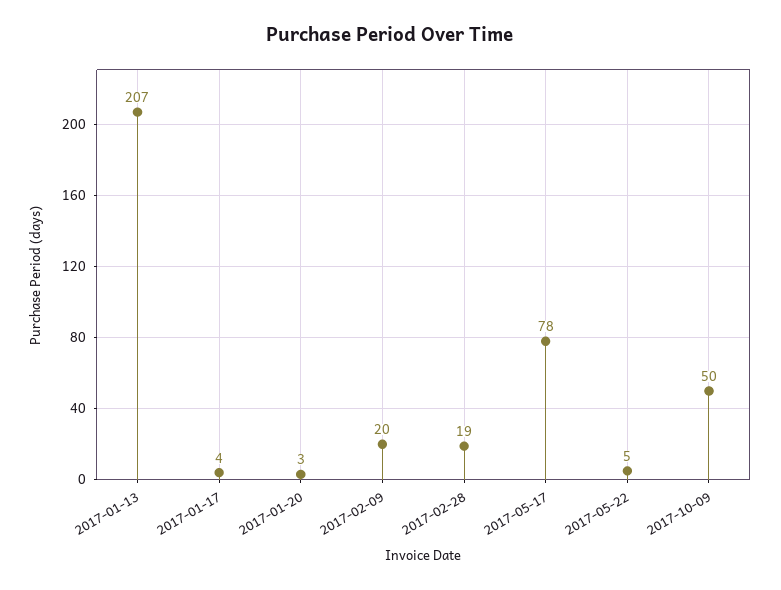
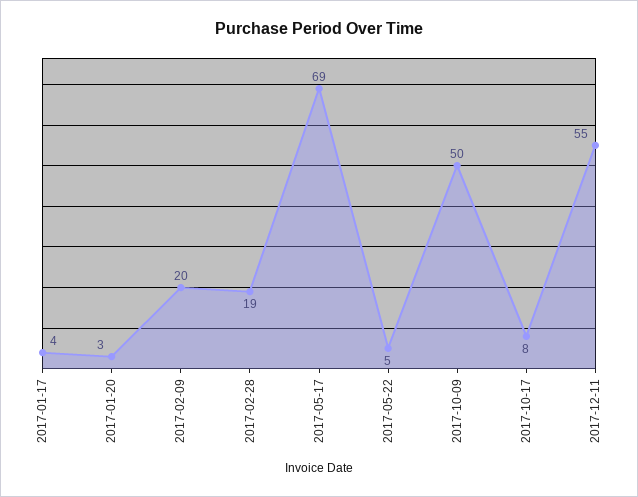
2017-01-13: 207 -> none
2017-05-17: 78 -> 69
2017-10-17: none -> 8
2017-12-11: none -> 55

